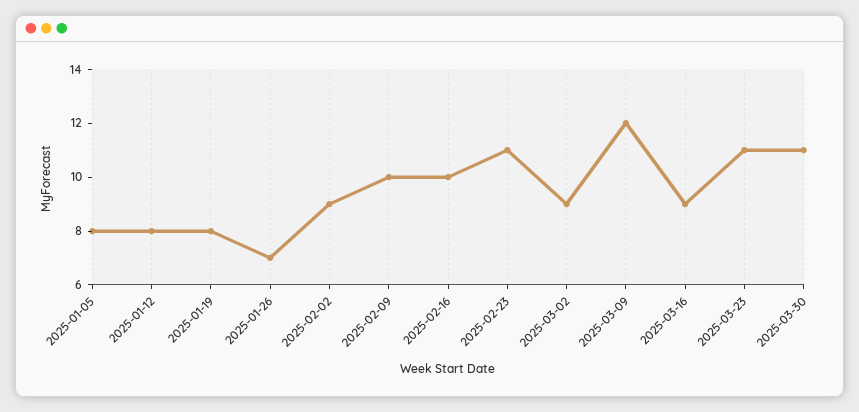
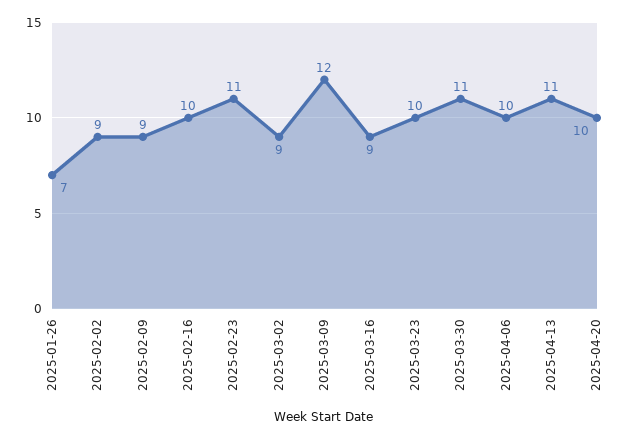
2025-01-05: 8 -> none
2025-01-12: 8 -> none
2025-01-19: 8 -> none
2025-02-09: 10 -> 9
2025-03-23: 11 -> 10
2025-04-06: none -> 10
2025-04-13: none -> 11
2025-04-20: none -> 10

